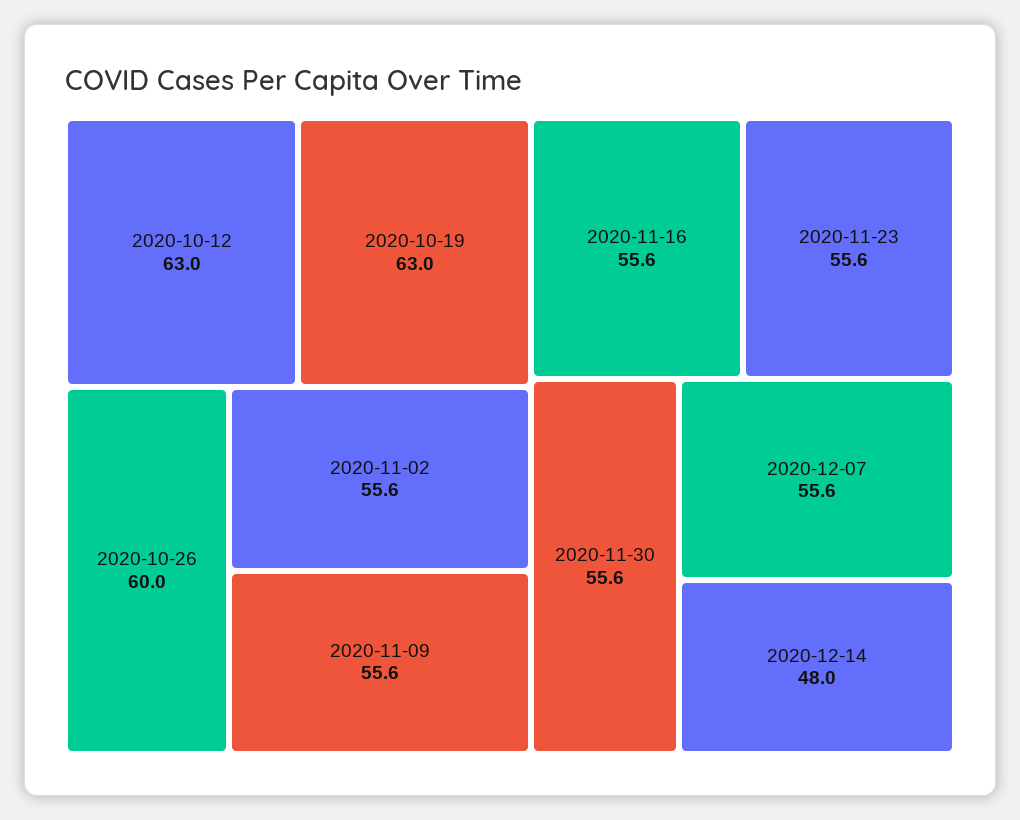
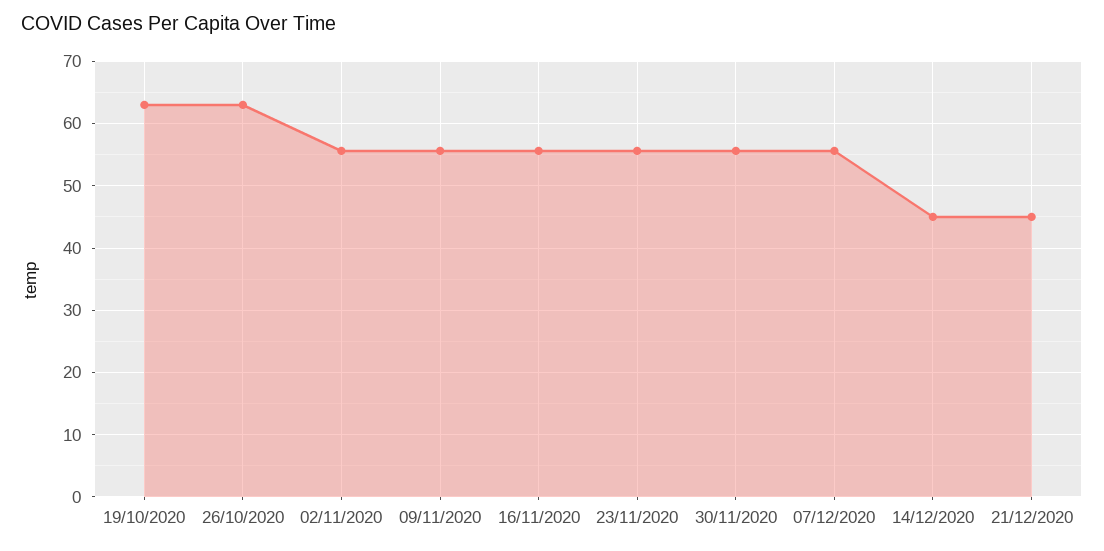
2020-10-12: 63 -> none
2020-10-26: 60 -> 63
2020-12-14: 48 -> 45
21/12/2020: none -> 45

